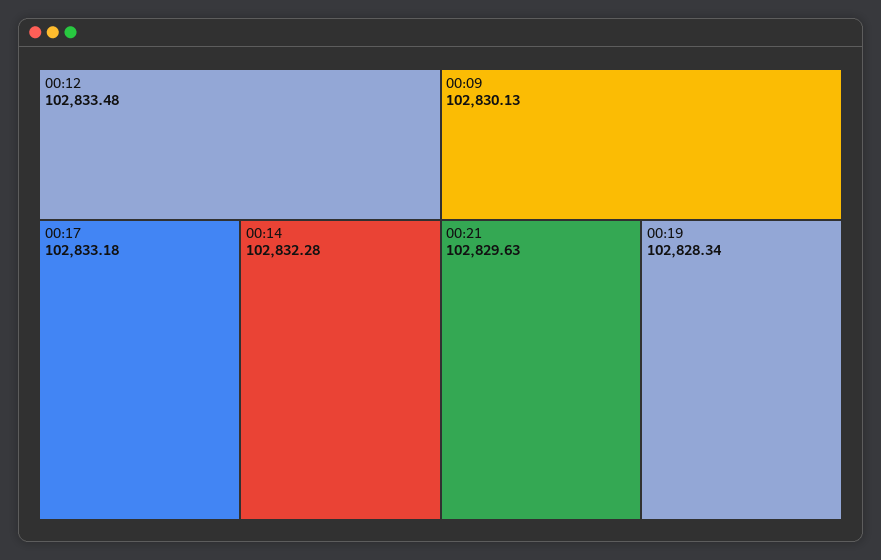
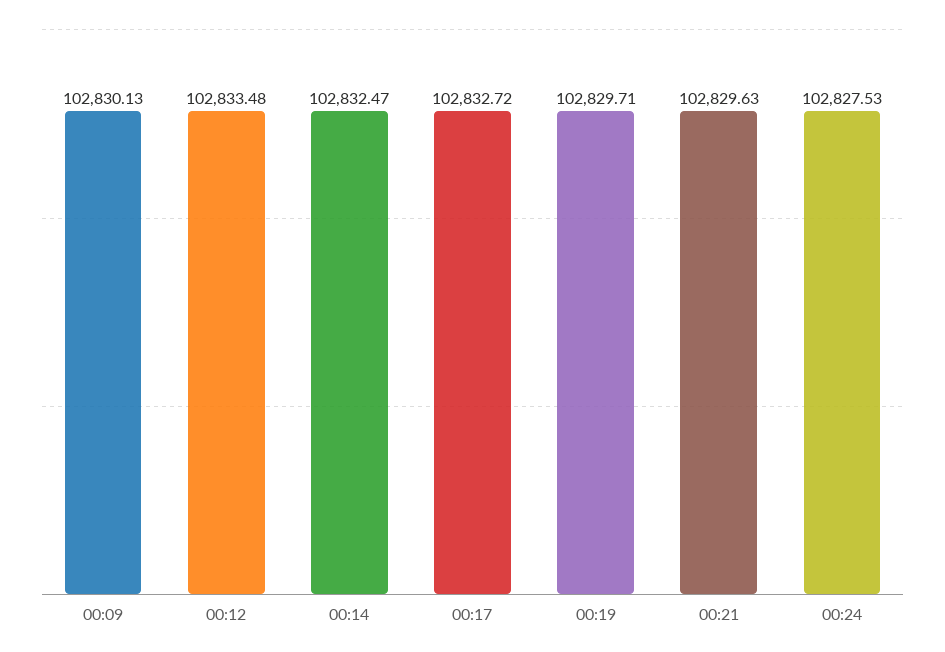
00:17: 102833.18 -> 102832.72
00:14: 102832.28 -> 102832.47
00:19: 102828.34 -> 102829.71
00:24: none -> 102827.53

